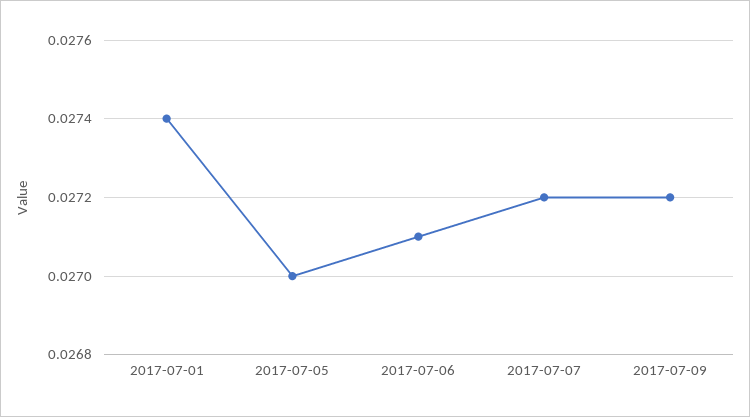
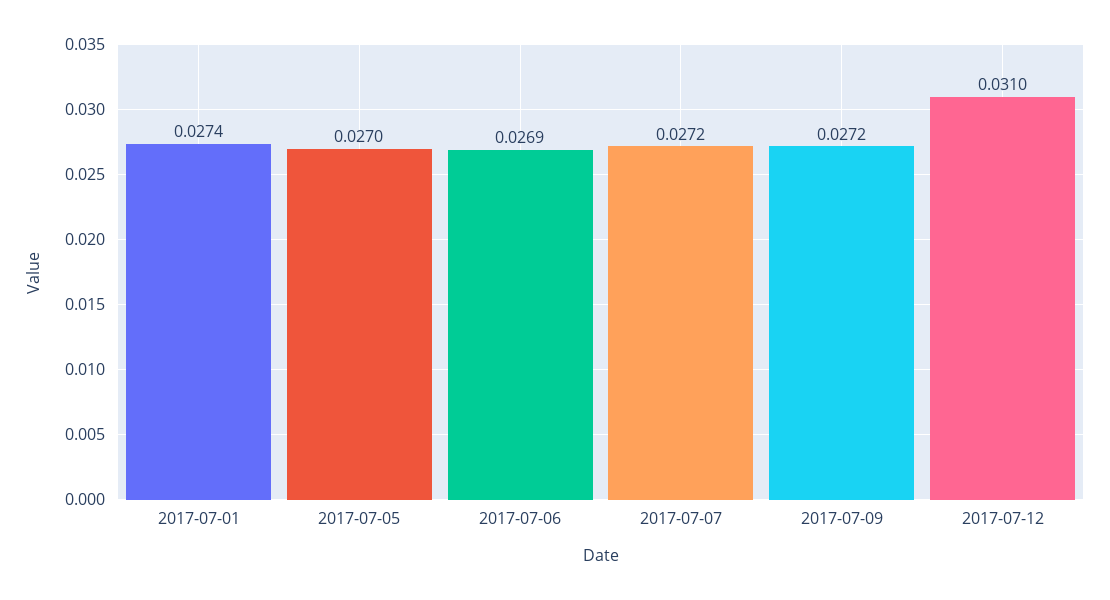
2017-07-06: 0.0271 -> 0.0269
2017-07-12: none -> 0.031

